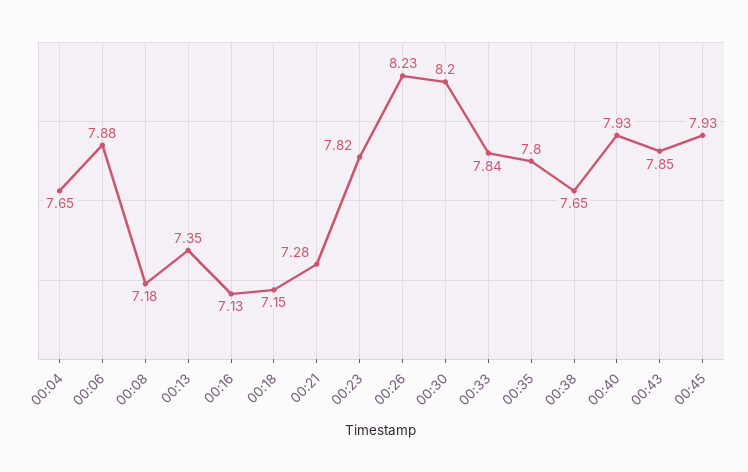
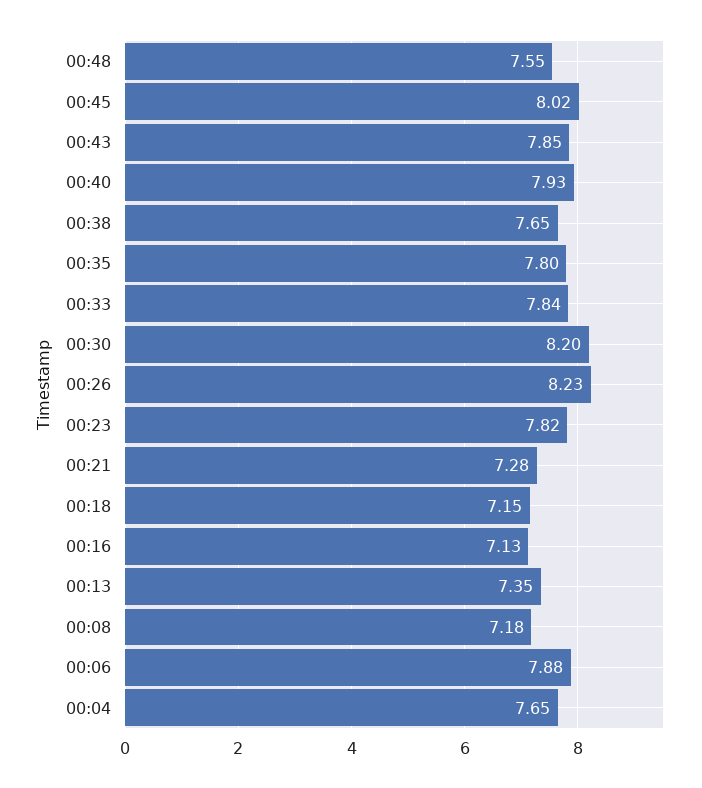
00:45: 7.93 -> 8.02
00:48: none -> 7.55

